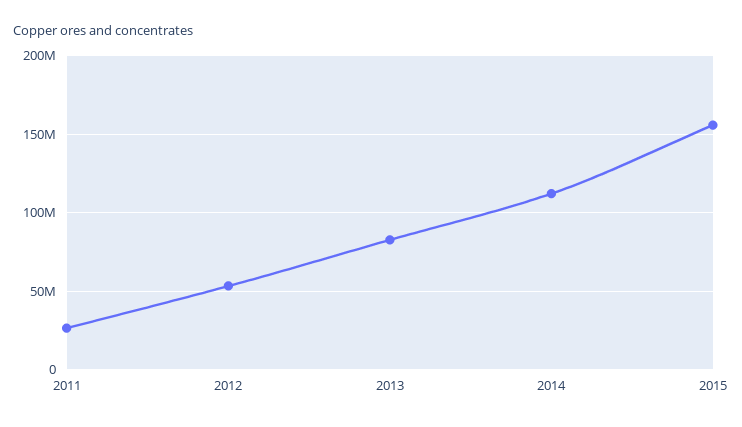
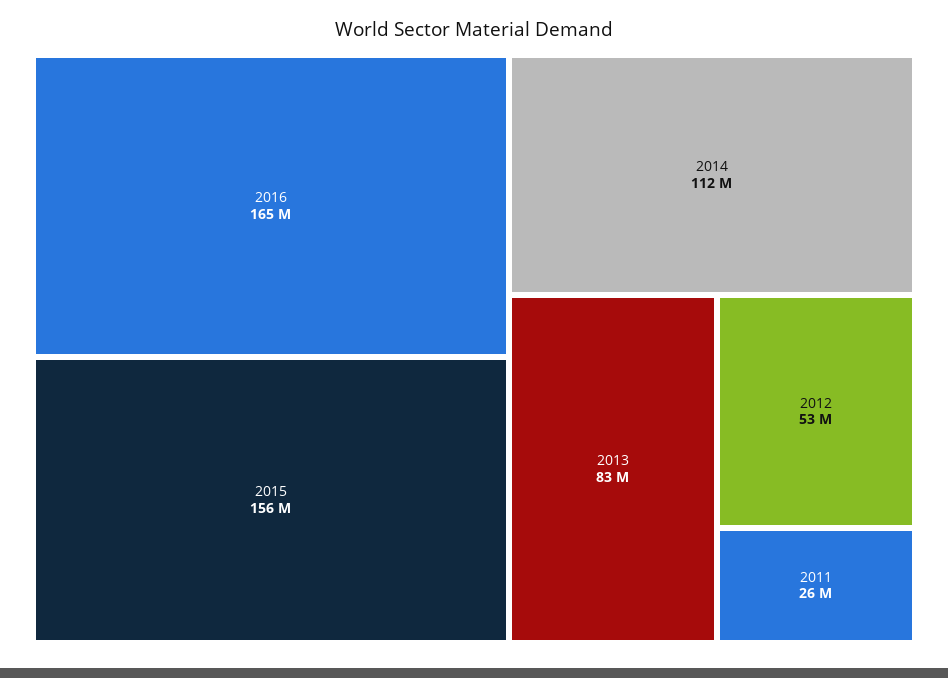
2016: none -> 165000000

